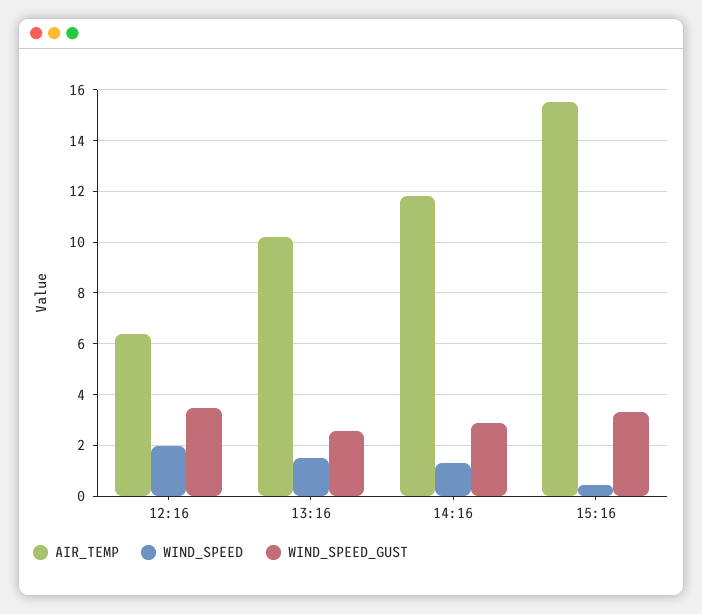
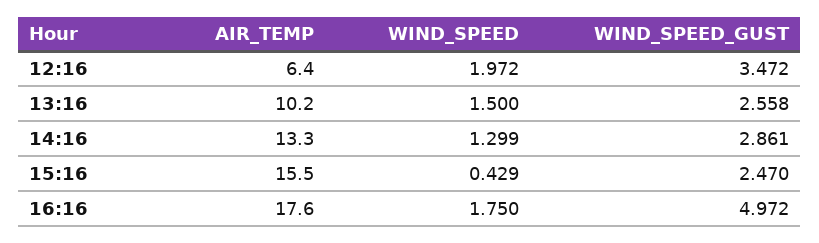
AIR_TEMP, 14:16: 11.75 -> 13.3
WIND_SPEED_GUST, 15:16: 3.25 -> 2.47
AIR_TEMP, 16:16: none -> 17.6
WIND_SPEED, 16:16: none -> 1.75
WIND_SPEED_GUST, 16:16: none -> 4.972

